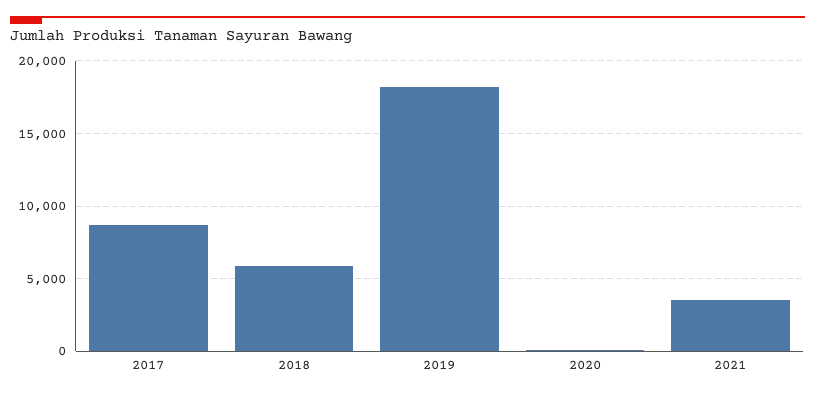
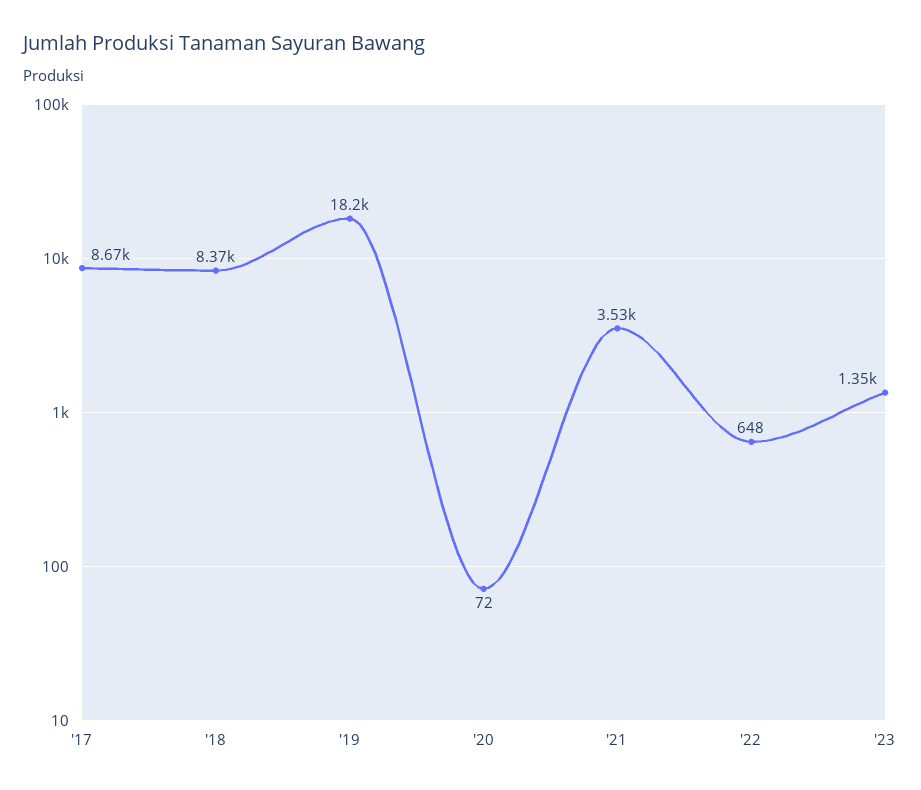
2018: 6000 -> 8370
'22: none -> 648
'23: none -> 1350

